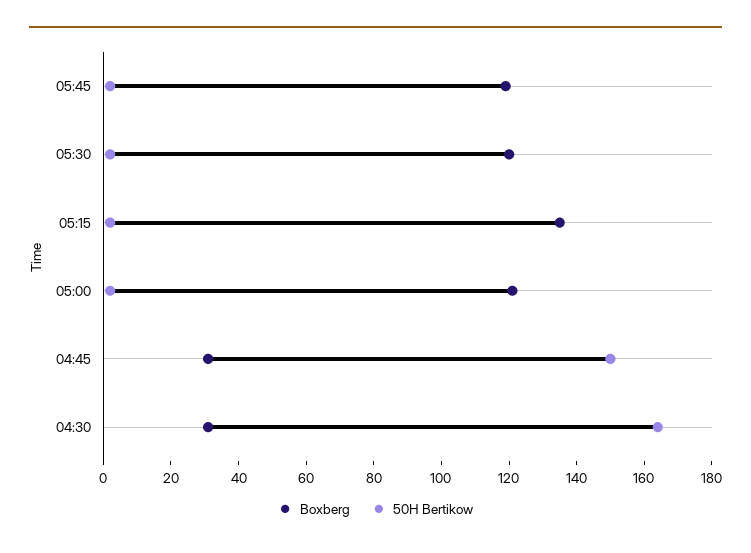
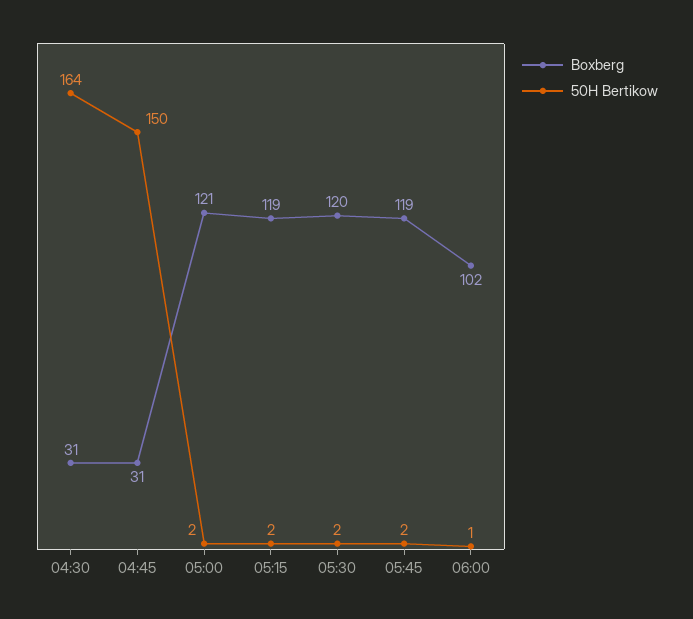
Boxberg, 05:15: 135 -> 119
Boxberg, 06:00: none -> 102
50H Bertikow, 06:00: none -> 1

